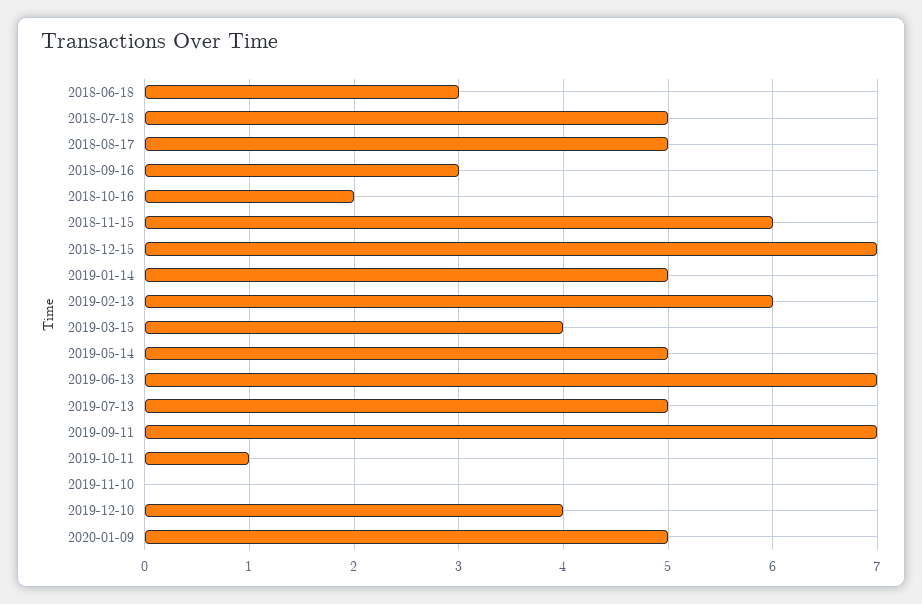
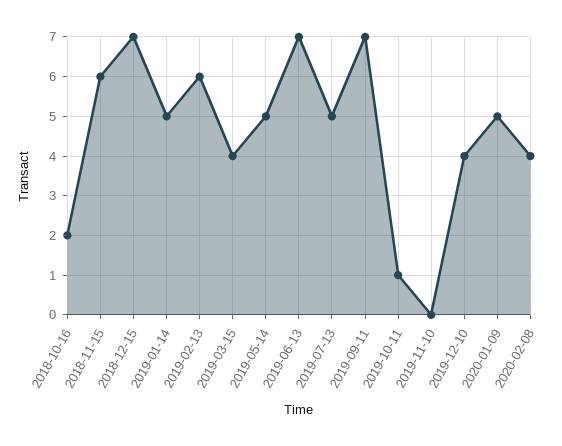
2018-06-18: 3 -> none
2018-07-18: 5 -> none
2018-08-17: 5 -> none
2018-09-16: 3 -> none
2020-02-08: none -> 4

